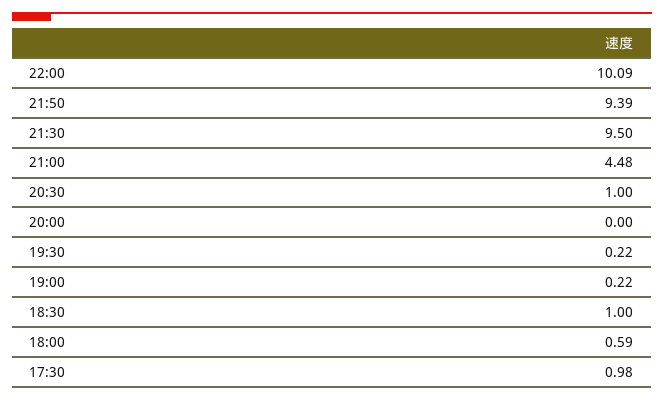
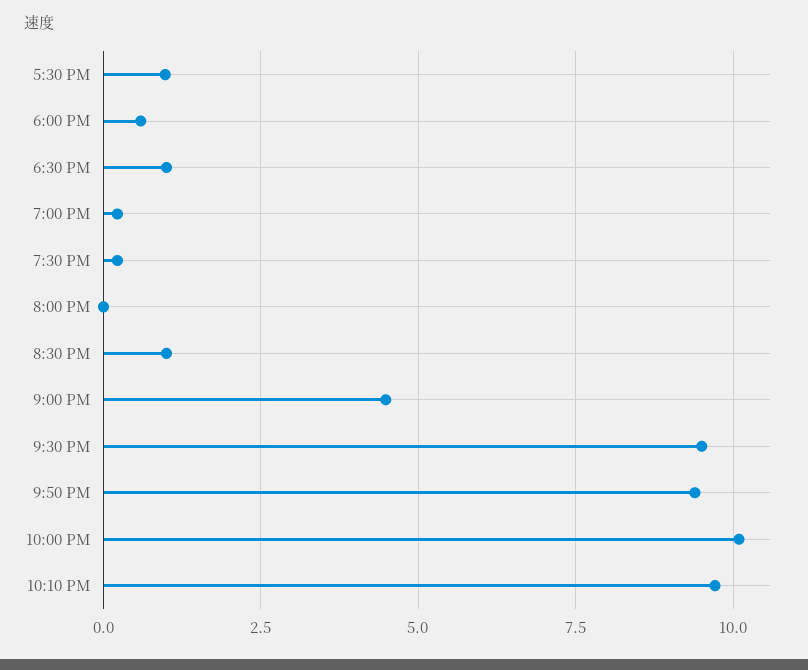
10:10 PM: none -> 9.75

